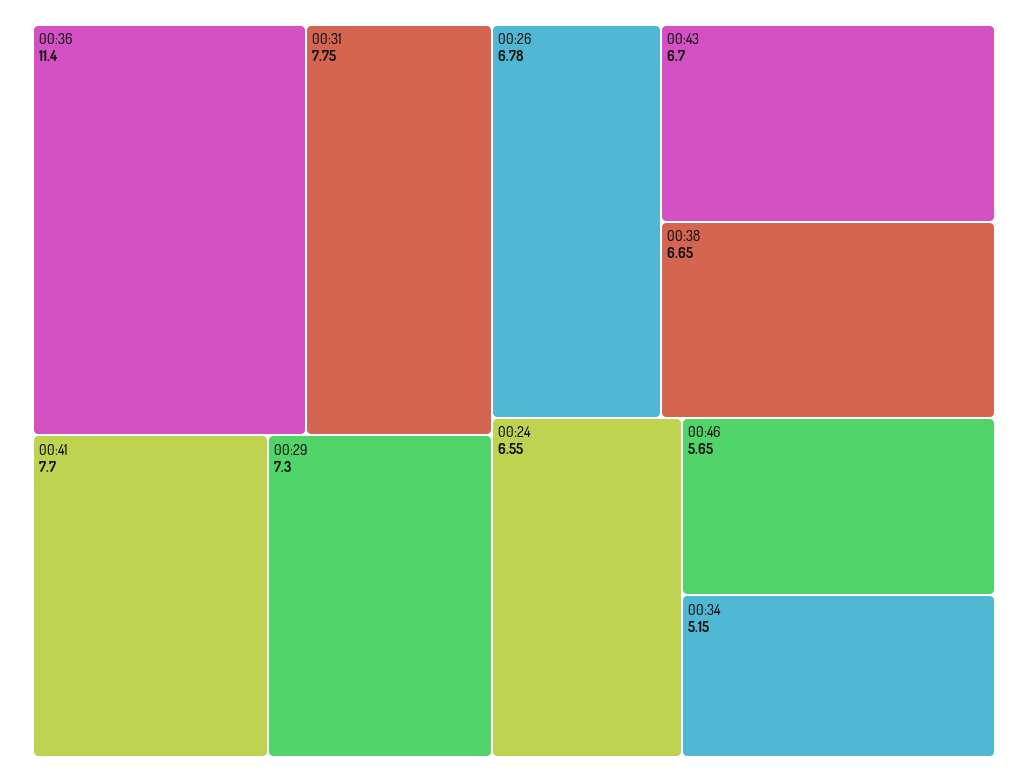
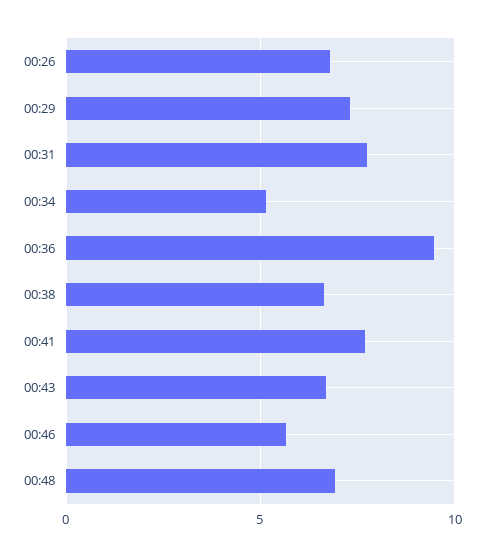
00:36: 11.4 -> 9.5
00:24: 6.55 -> none
00:48: none -> 7

